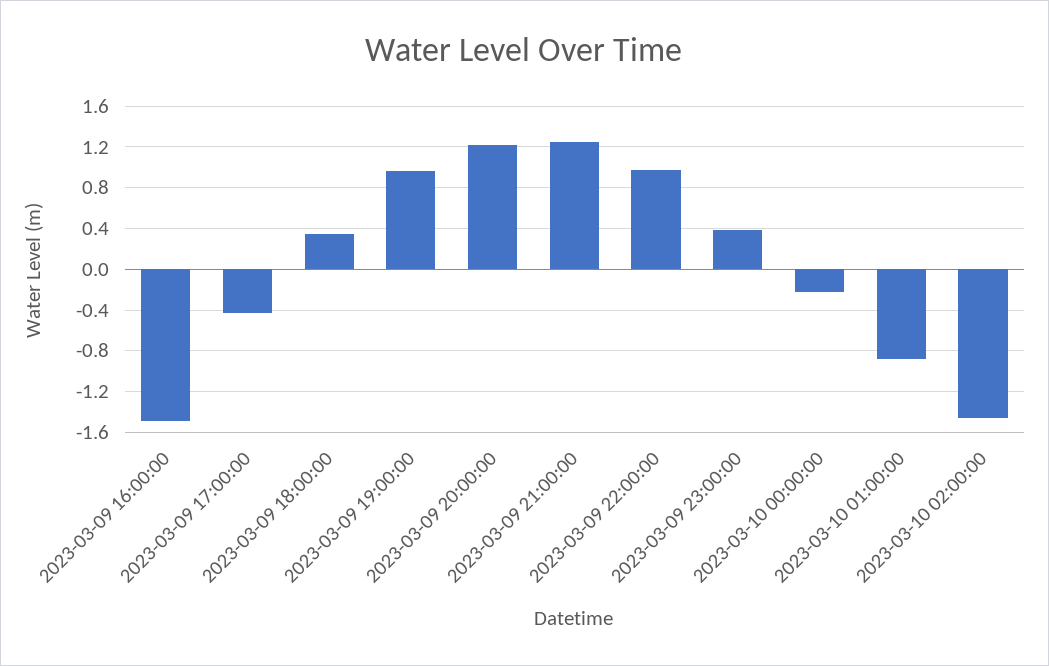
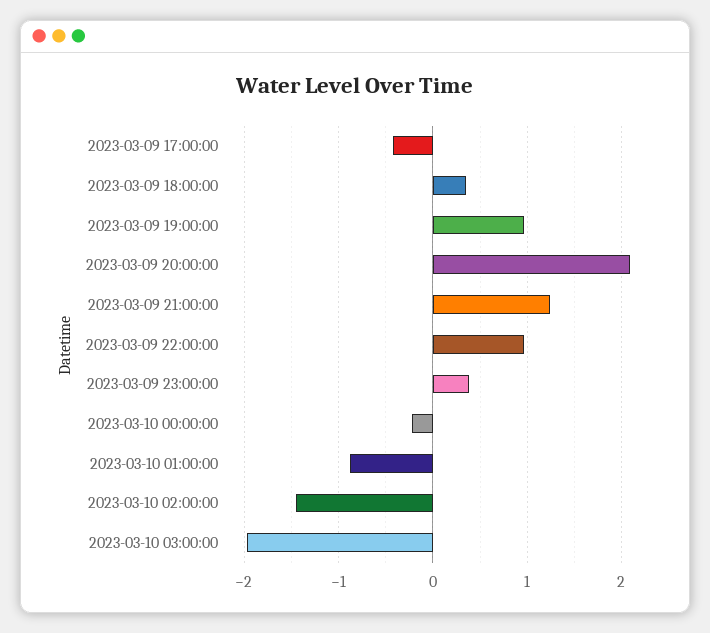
2023-03-09 16:00:00: -1.5 -> none
2023-03-09 20:00:00: 1.2 -> 2.1
2023-03-10 03:00:00: none -> -2

